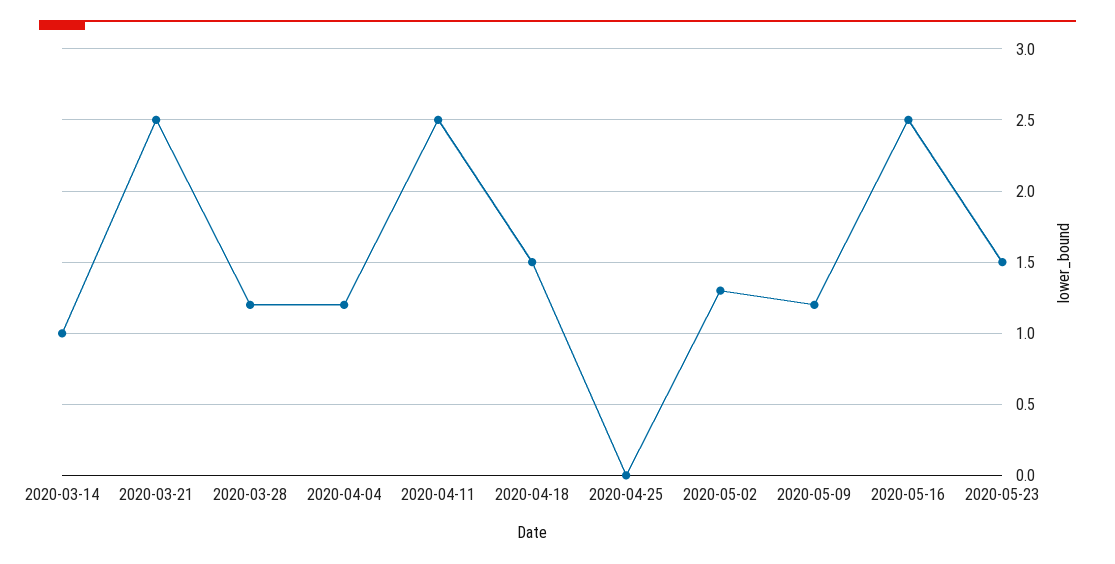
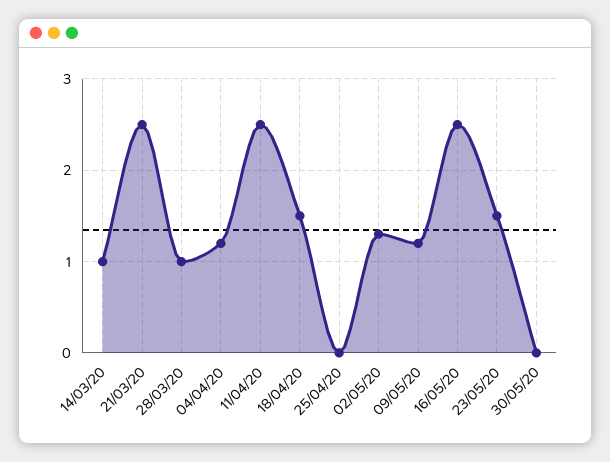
2020-03-28: 1.2 -> 1
30/05/20: none -> 0

